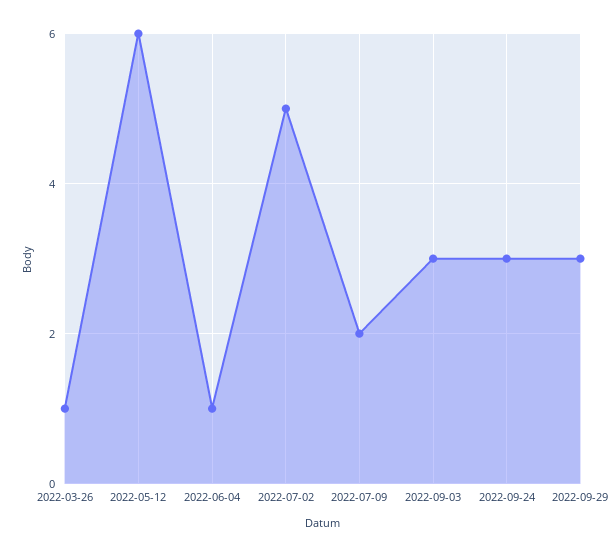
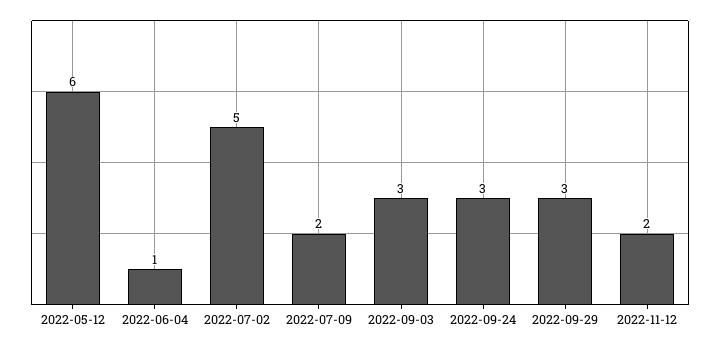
2022-03-26: 1 -> none
2022-11-12: none -> 2

